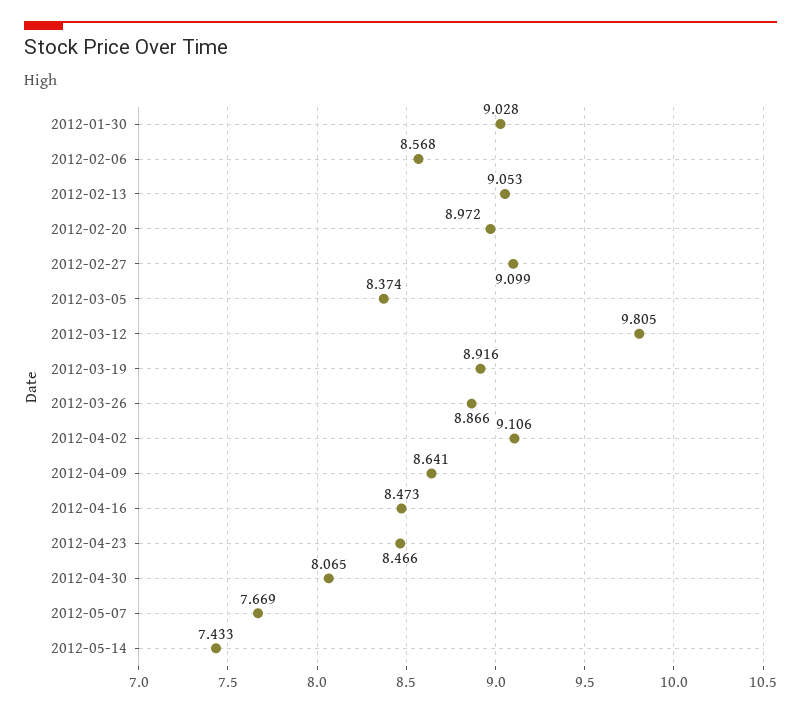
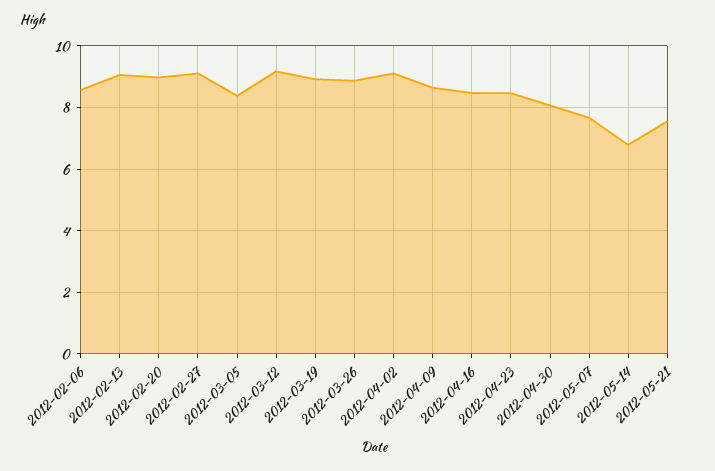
2012-01-30: 9.028 -> none
2012-03-12: 9.805 -> 9.2
2012-05-14: 7.433 -> 6.8
2012-05-21: none -> 7.6

